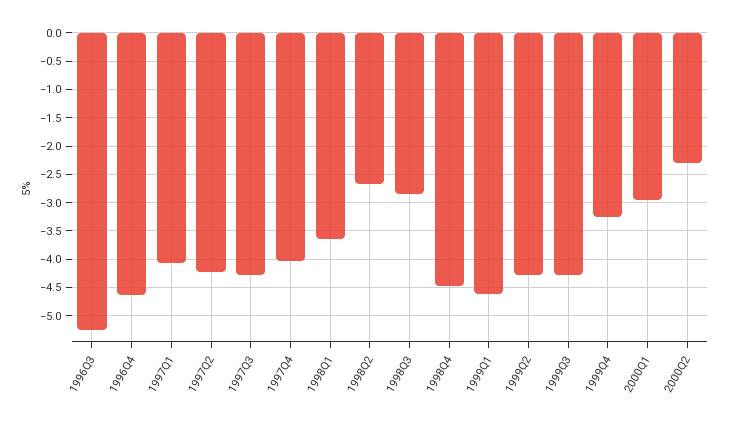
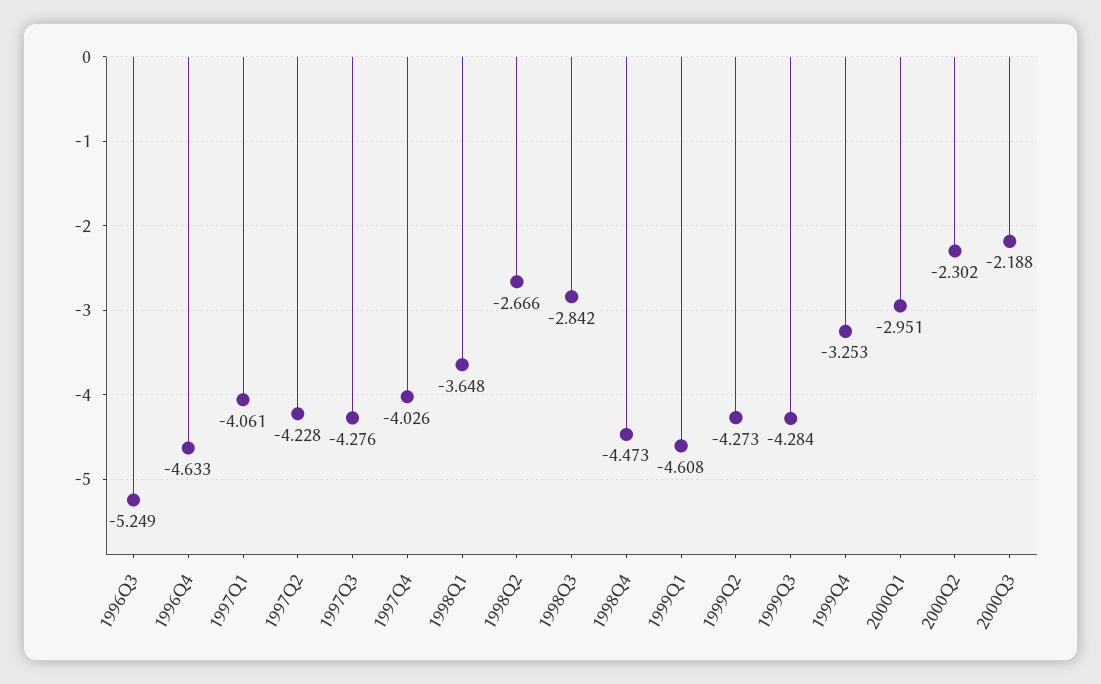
2000Q3: none -> -2.188

